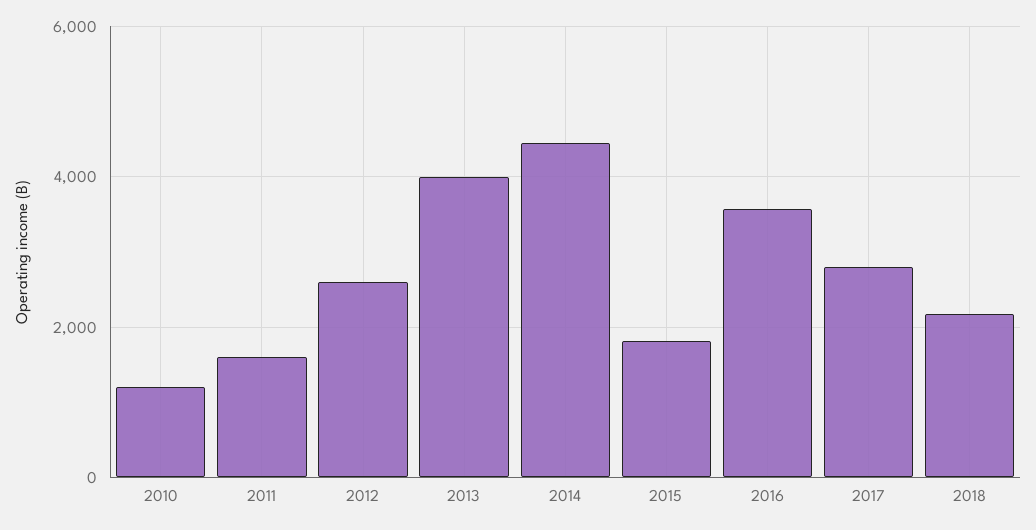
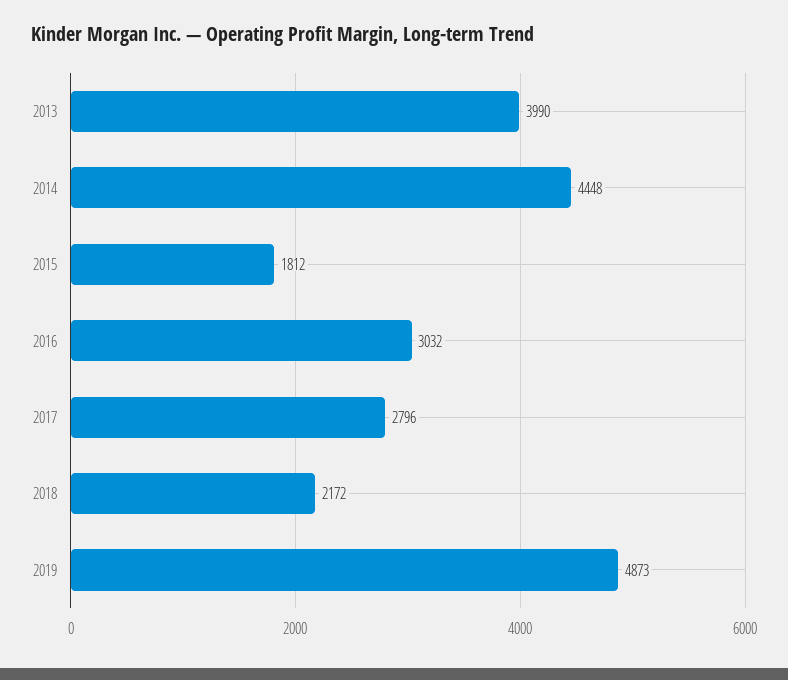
2010: 1200 -> none
2011: 1600 -> none
2012: 2600 -> none
2016: 3600 -> 3032
2019: none -> 4873

